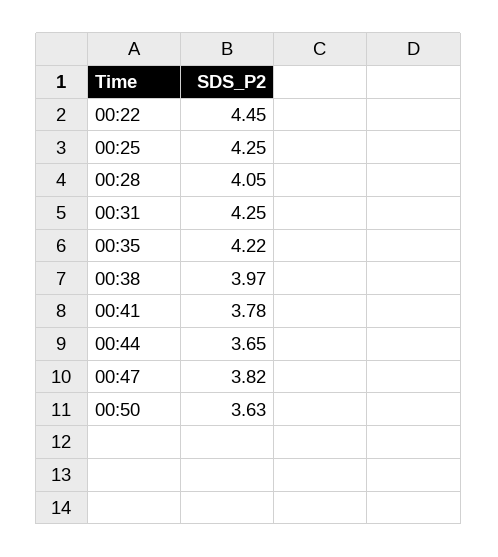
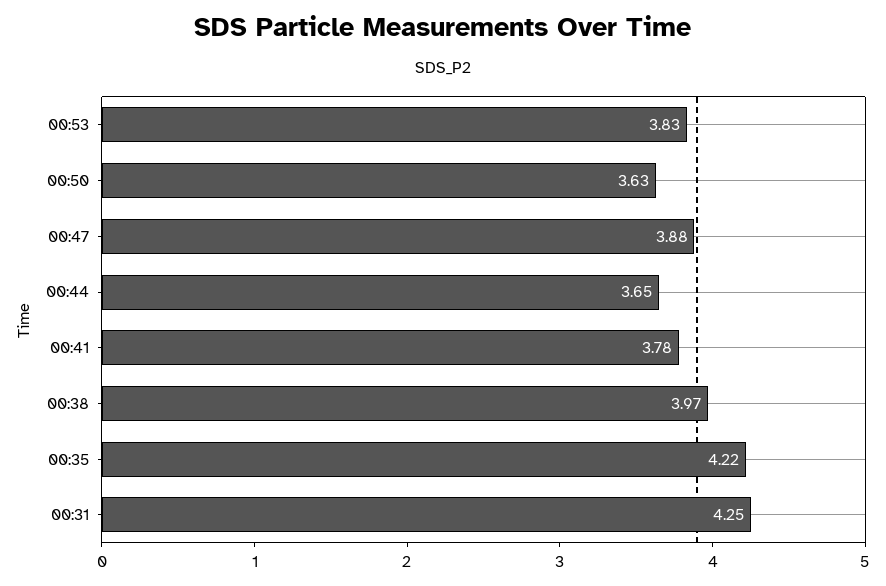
00:22: 4.45 -> none
00:25: 4.25 -> none
00:28: 4.05 -> none
00:47: 3.82 -> 3.88
00:53: none -> 3.83

